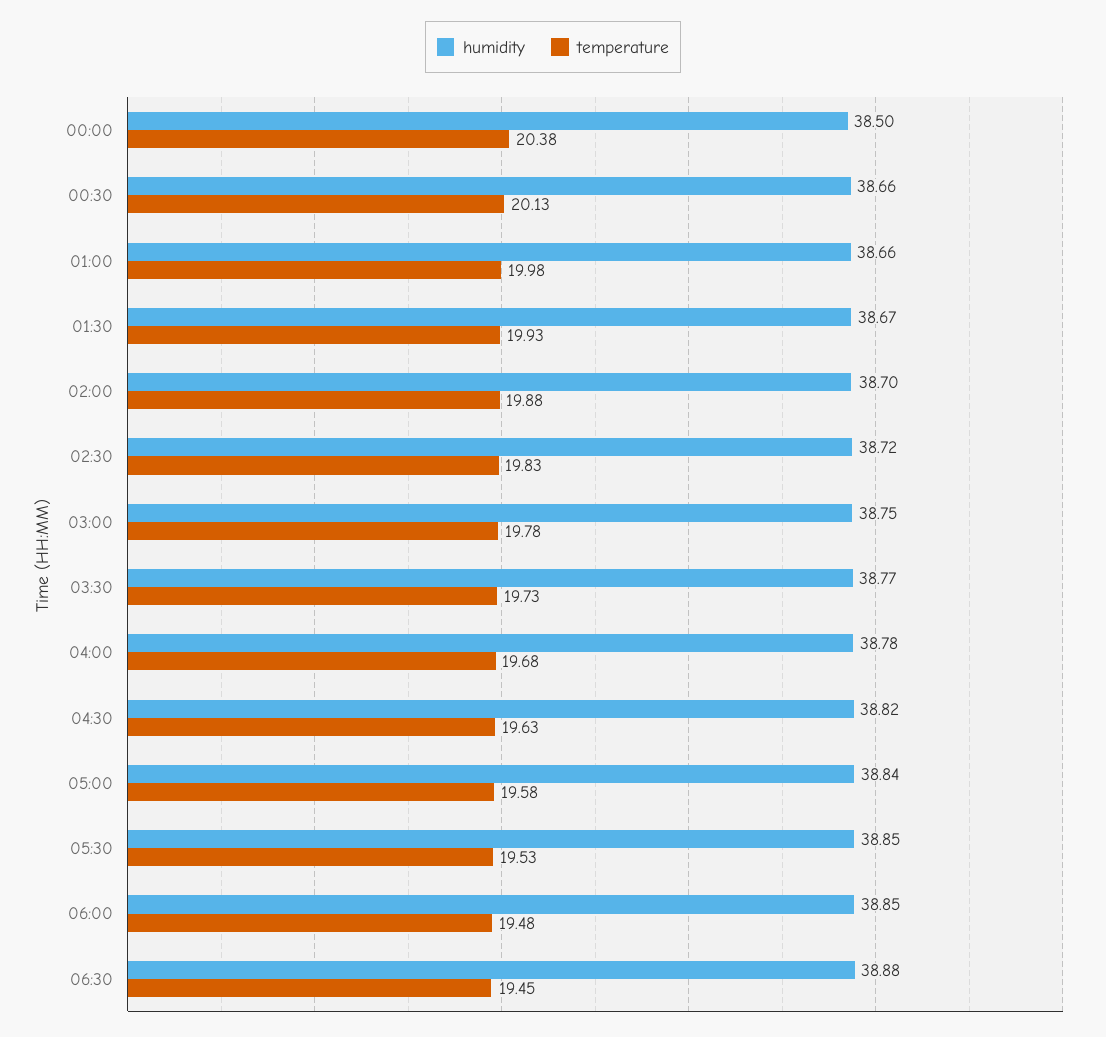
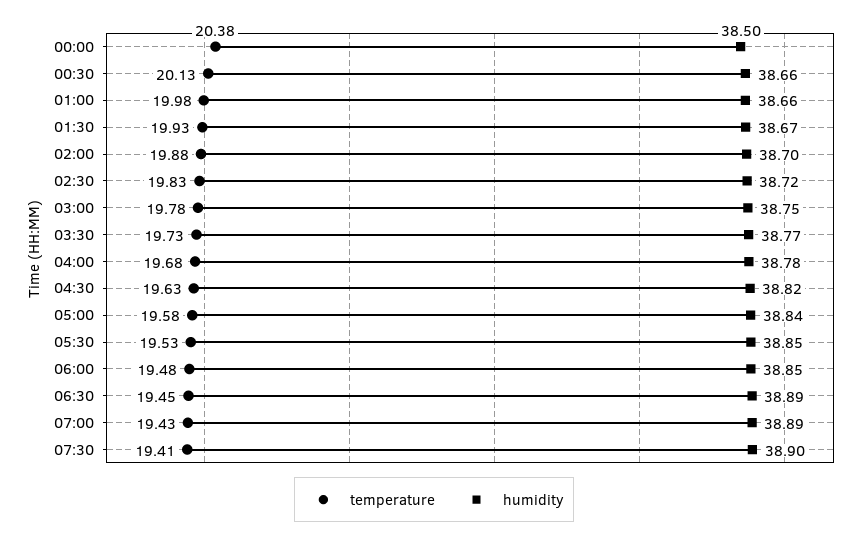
humidity, 06:30: 38.88 -> 38.89
temperature, 07:00: none -> 19.43
humidity, 07:00: none -> 38.89
temperature, 07:30: none -> 19.41
humidity, 07:30: none -> 38.9

